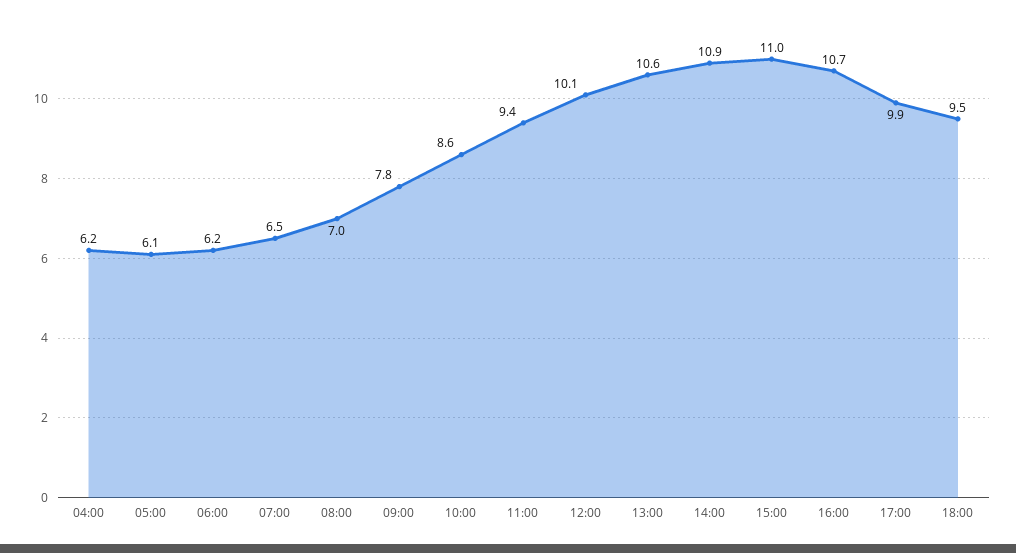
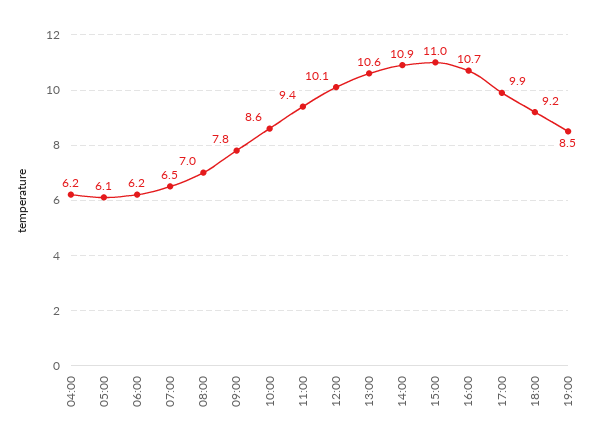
18:00: 9.5 -> 9.2
19:00: none -> 8.5

